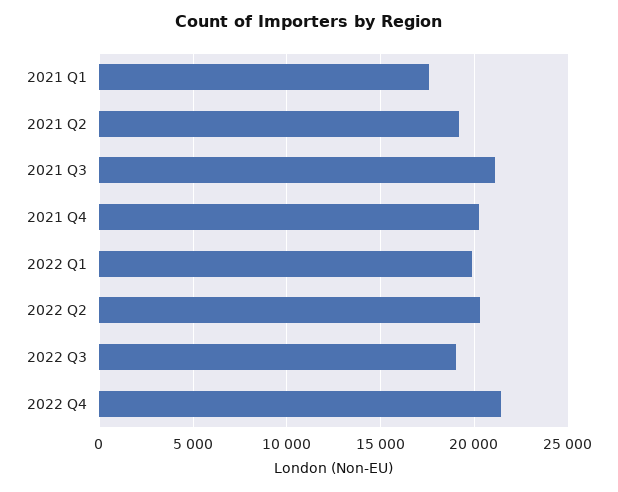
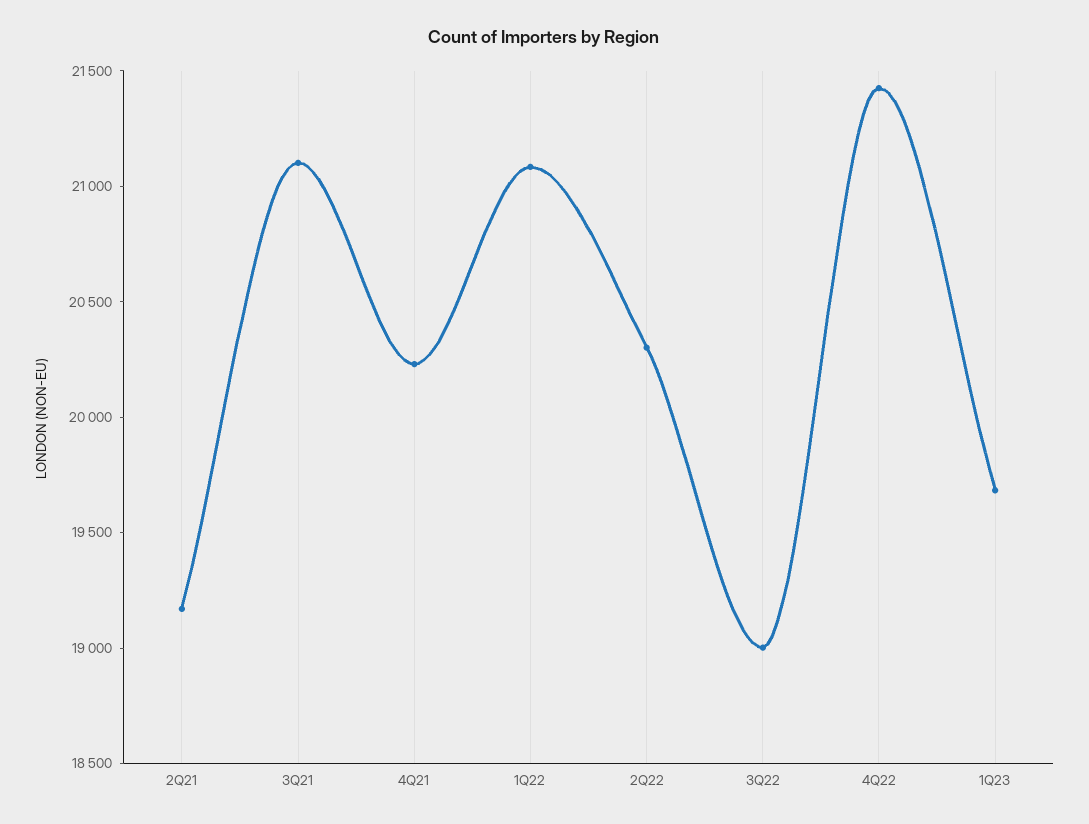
2021 Q1: 17500 -> none
2022 Q1: 20000 -> 21100
1Q23: none -> 19700

